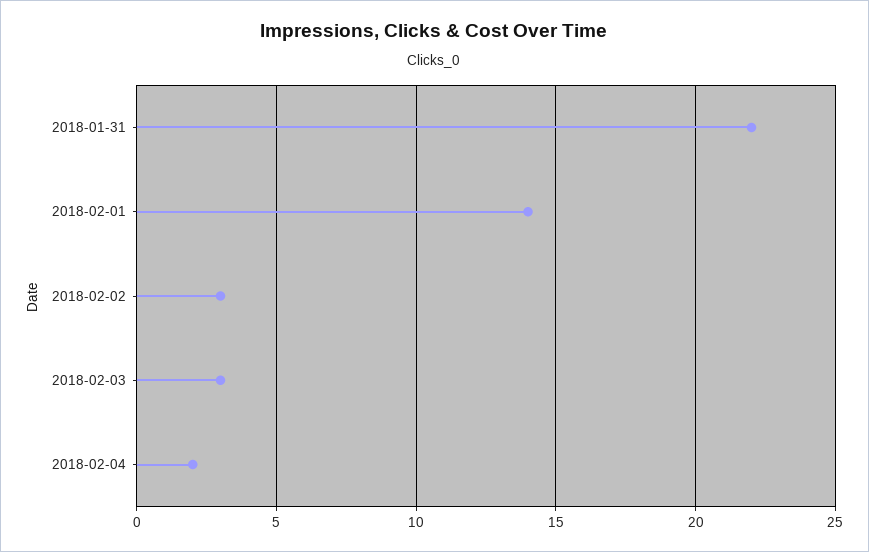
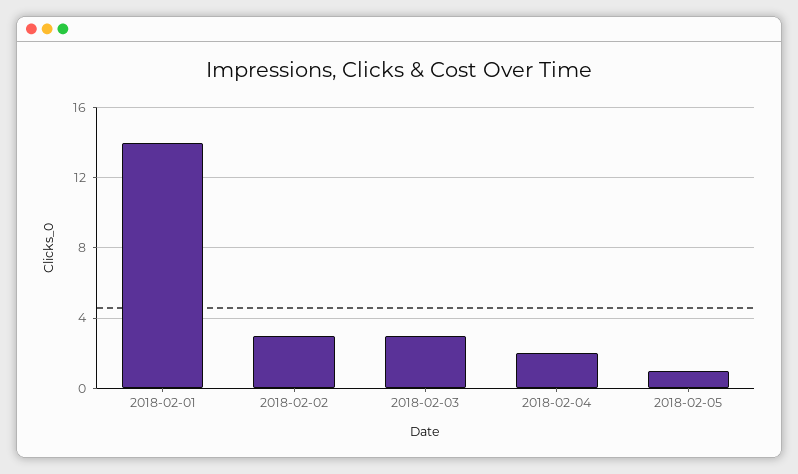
2018-01-31: 22 -> none
2018-02-05: none -> 1

